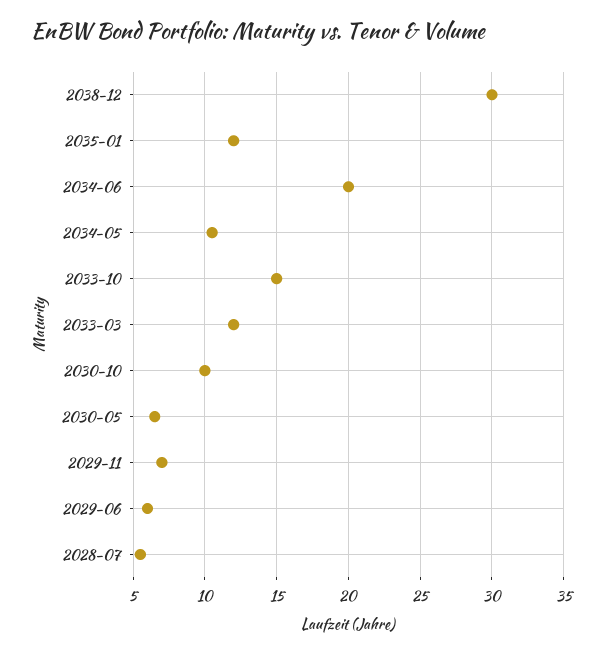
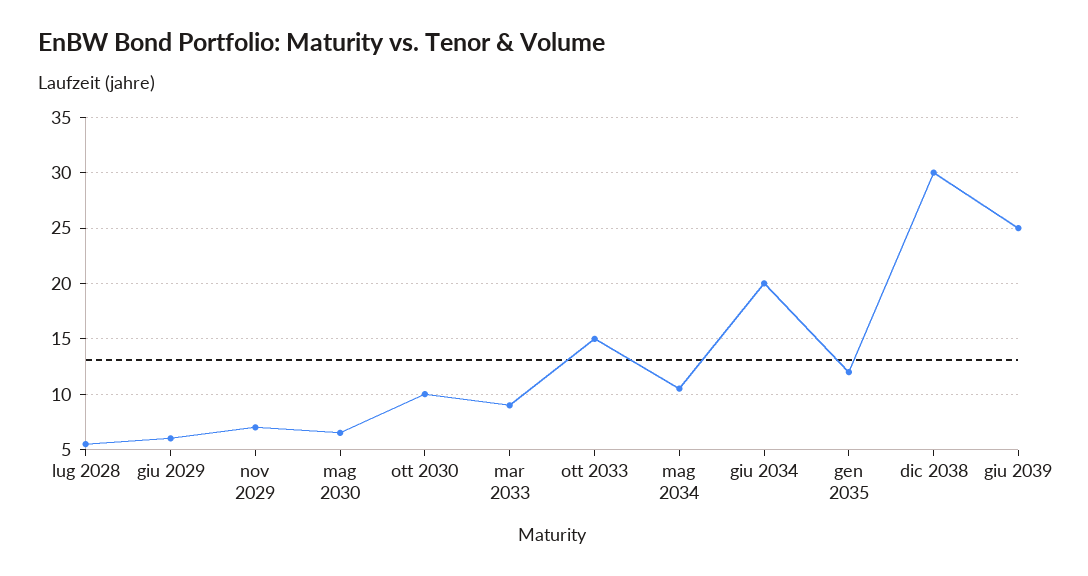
2033-03: 12 -> 9
giu 2039: none -> 25

